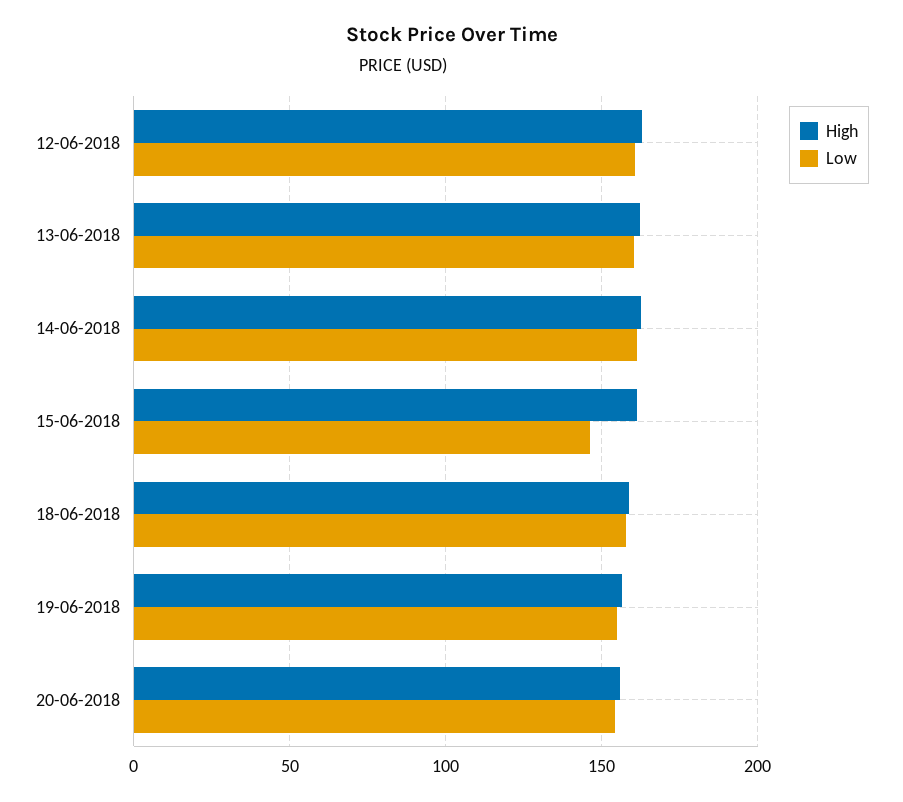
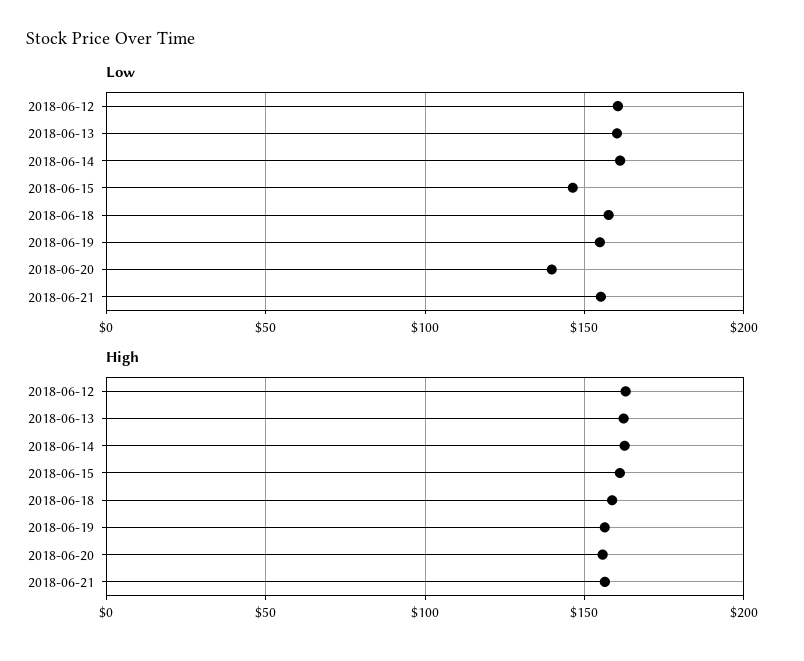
Low, 20-06-2018: 155 -> 140
Low, 2018-06-21: none -> 155
High, 2018-06-21: none -> 155

